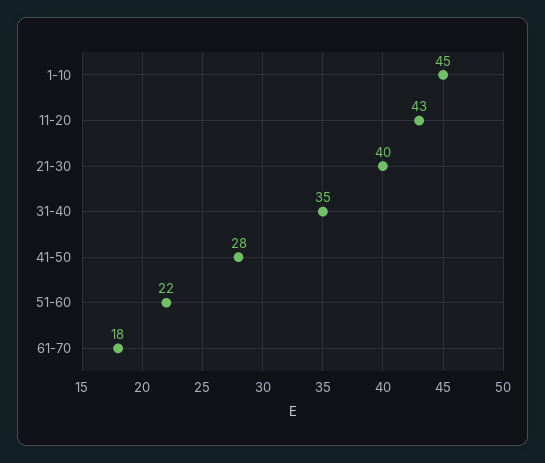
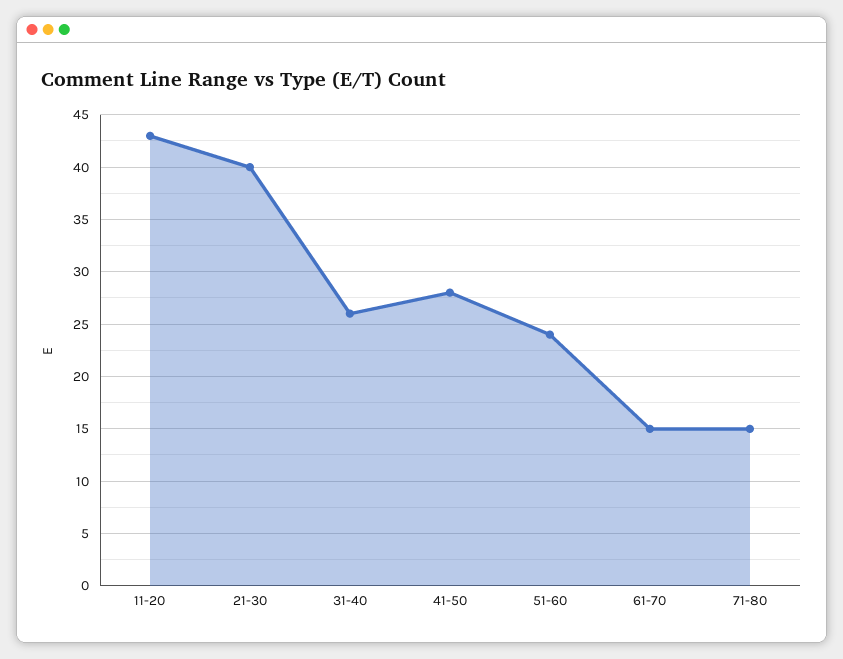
1-10: 45 -> none
31-40: 35 -> 26
51-60: 22 -> 24
61-70: 18 -> 15
71-80: none -> 15

